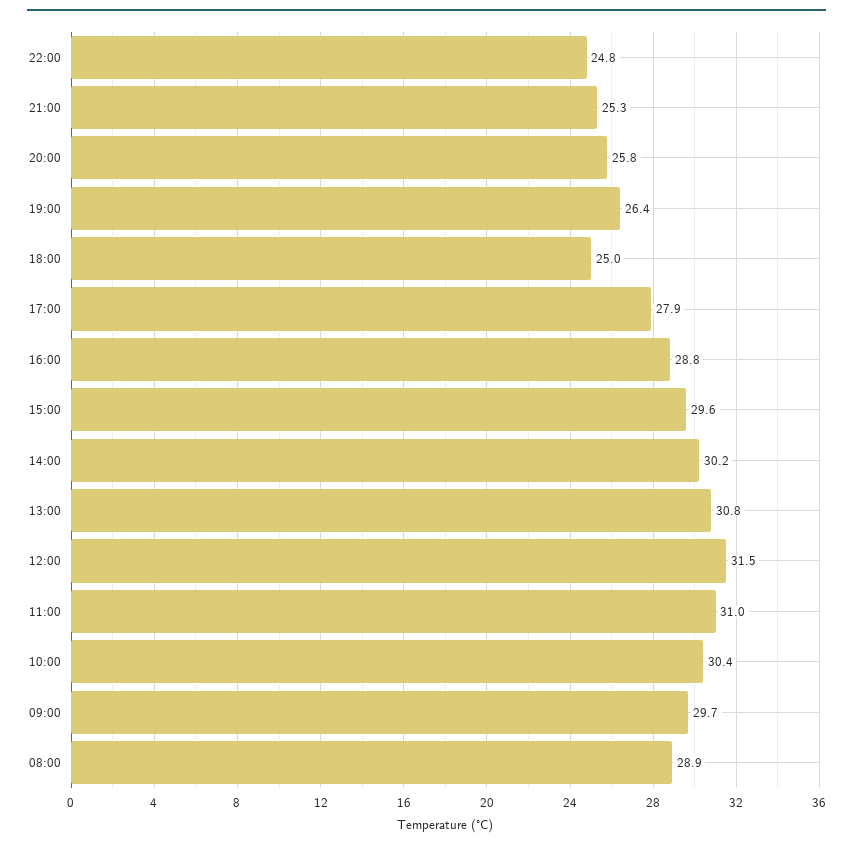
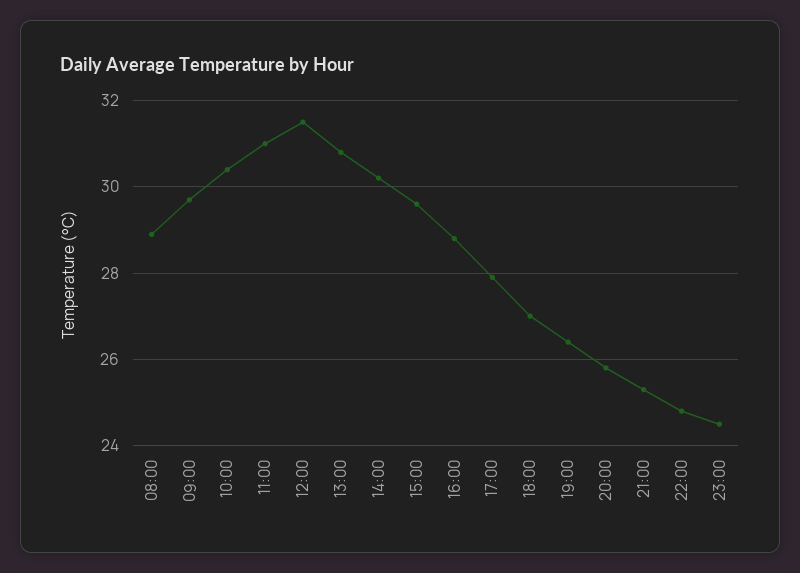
18:00: 25 -> 27
23:00: none -> 24.5

